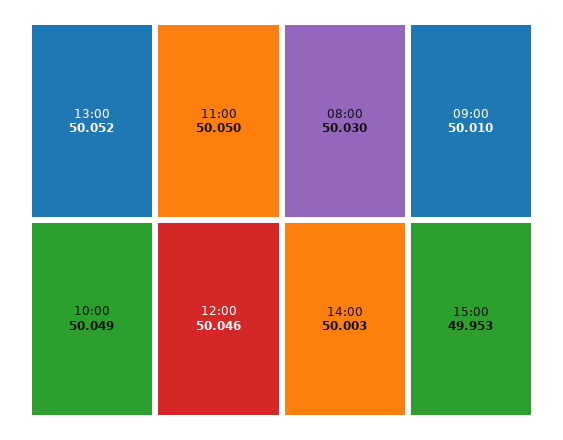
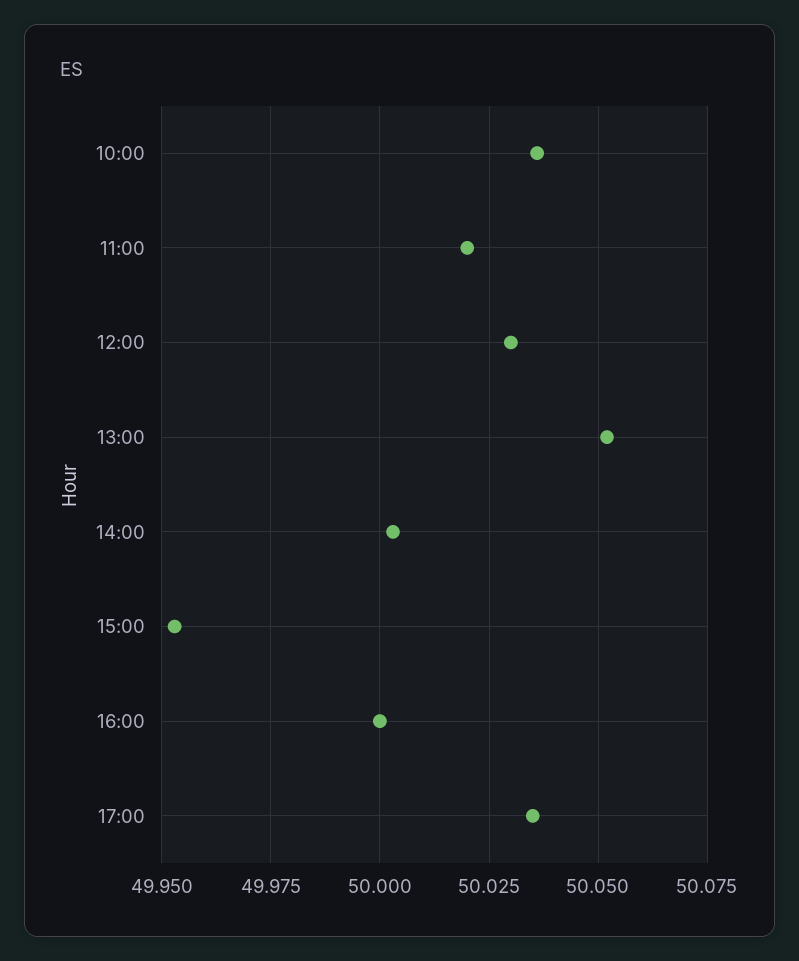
11:00: 50.05 -> 50.02
10:00: 50.049 -> 50.035
12:00: 50.046 -> 50.03
08:00: 50.03 -> none
09:00: 50.01 -> none
16:00: none -> 50
17:00: none -> 50.035

